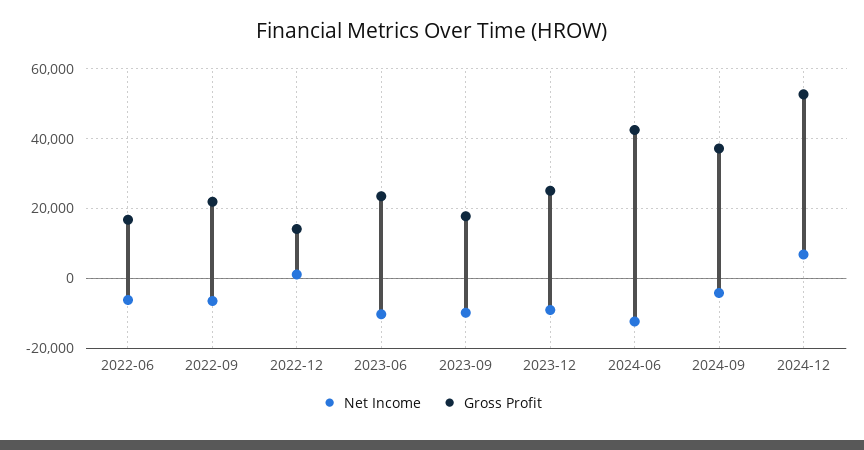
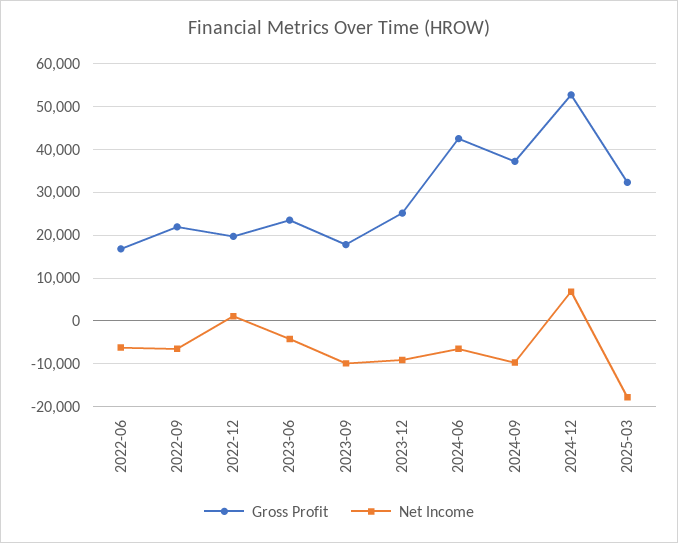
Gross Profit, 2022-12: 14000 -> 20000
Net Income, 2023-06: -10000 -> -4000
Net Income, 2024-06: -12000 -> -6000
Net Income, 2024-09: -4000 -> -10000
Gross Profit, 2025-03: none -> 32000
Net Income, 2025-03: none -> -18000

